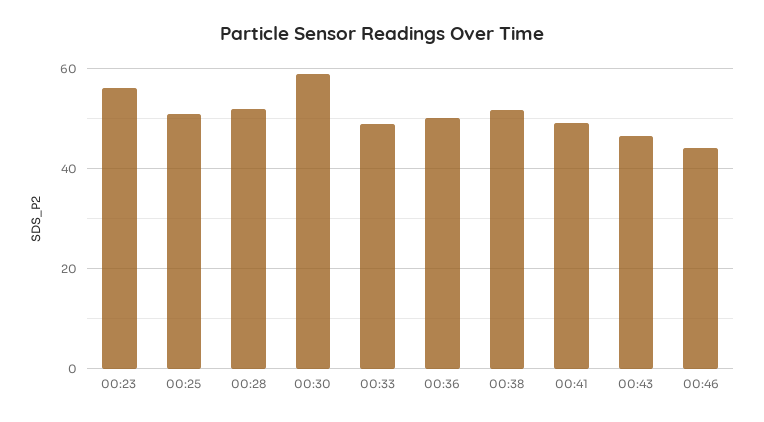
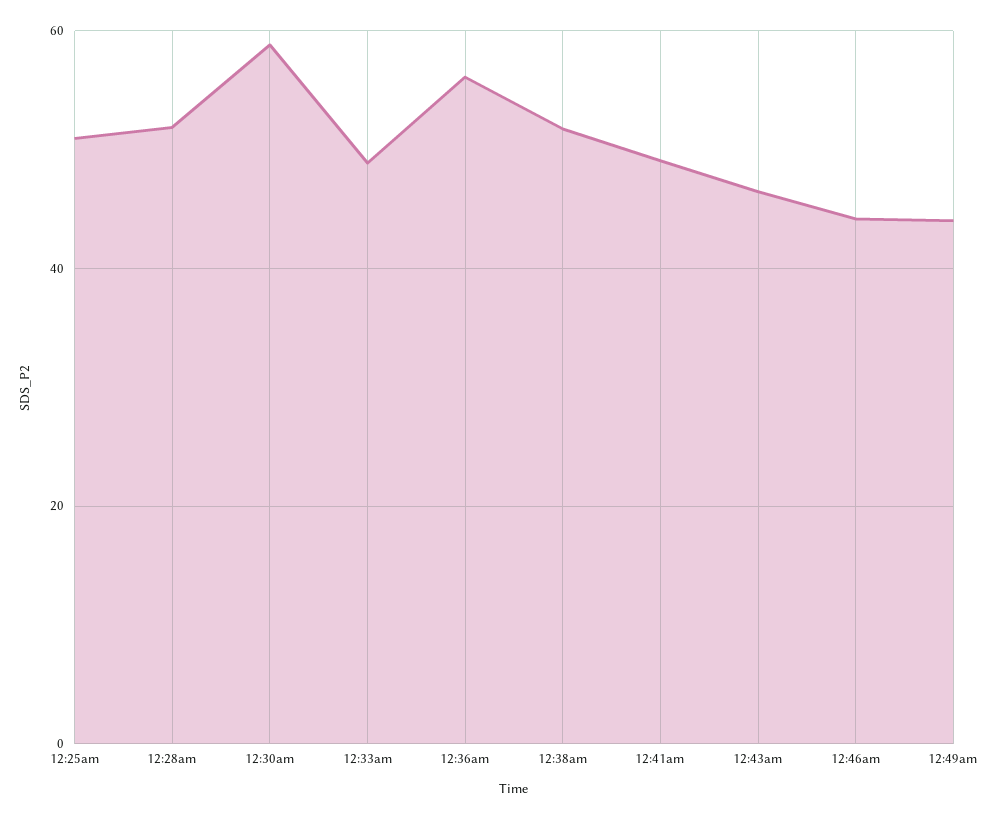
00:23: 56 -> none
00:36: 50 -> 56
12:49am: none -> 44

